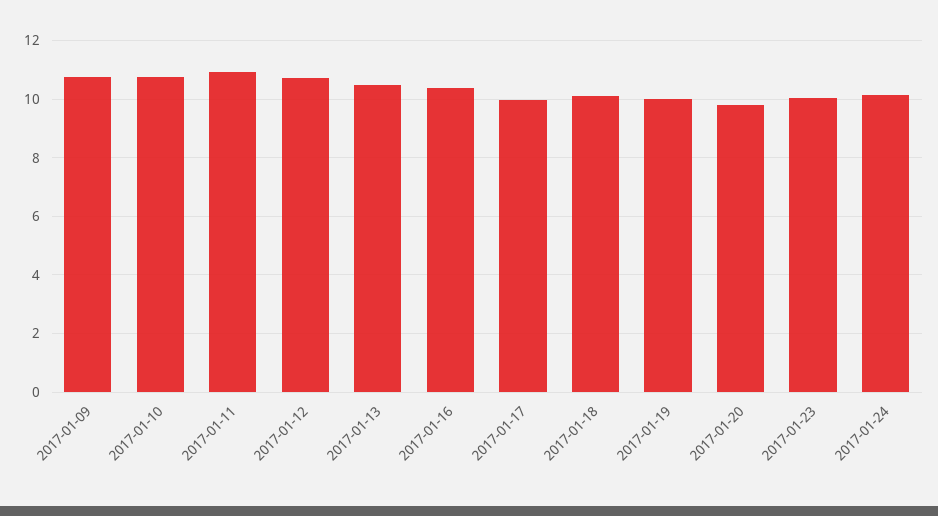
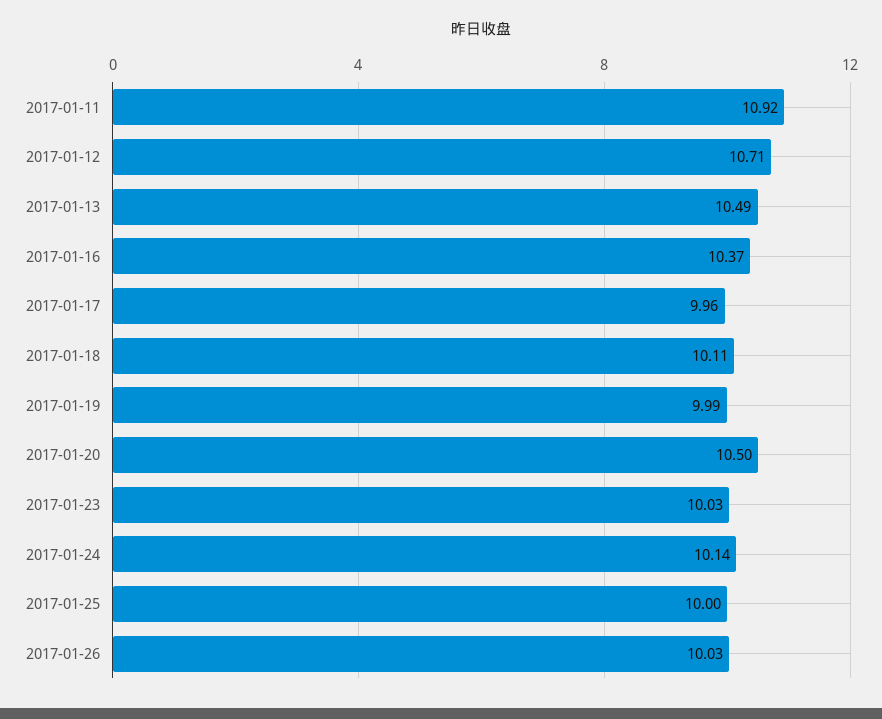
2017-01-09: 10.75 -> none
2017-01-10: 10.75 -> none
2017-01-20: 9.75 -> 10.5
2017-01-25: none -> 10
2017-01-26: none -> 10.03

